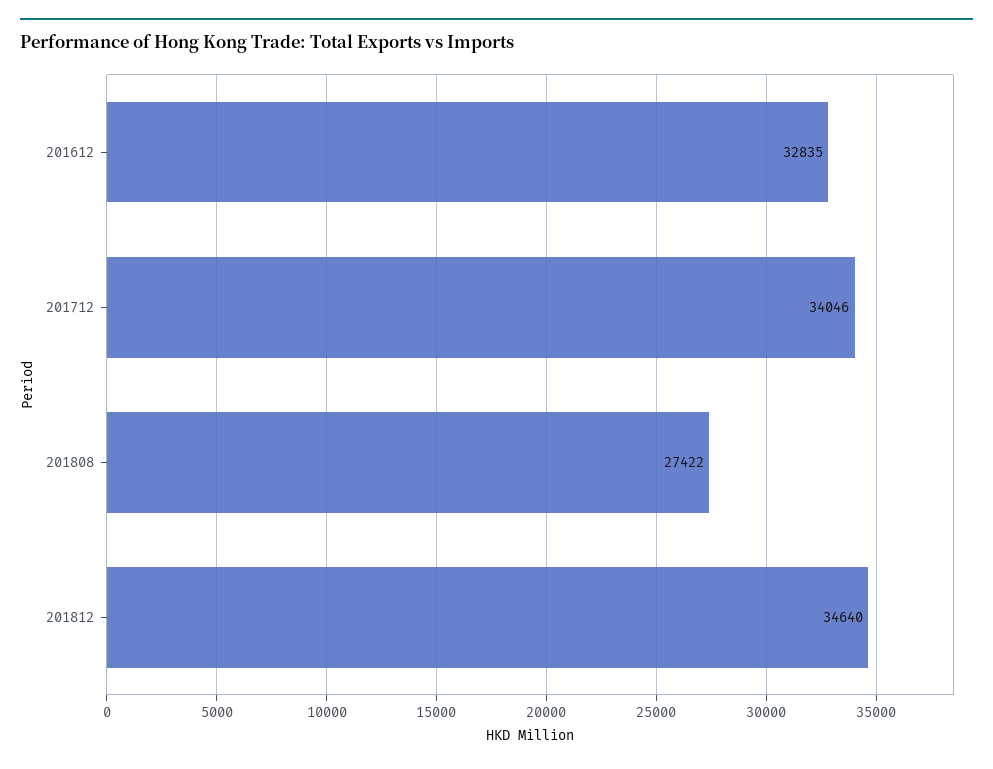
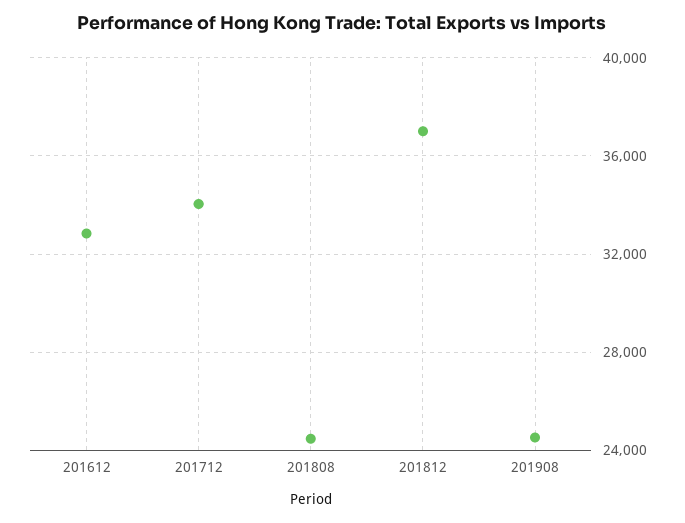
201808: 27422 -> 24500
201812: 34640 -> 37000
201908: none -> 24500

